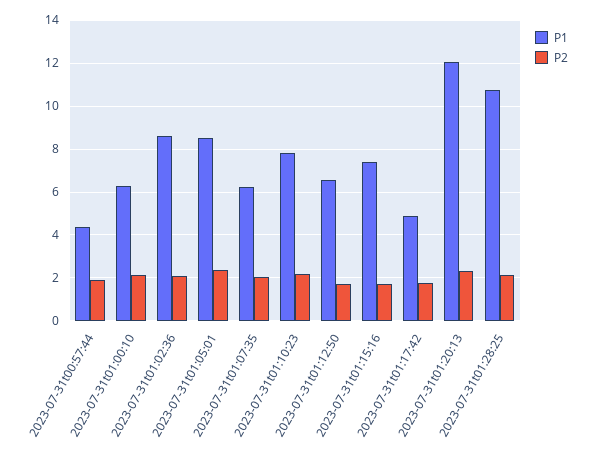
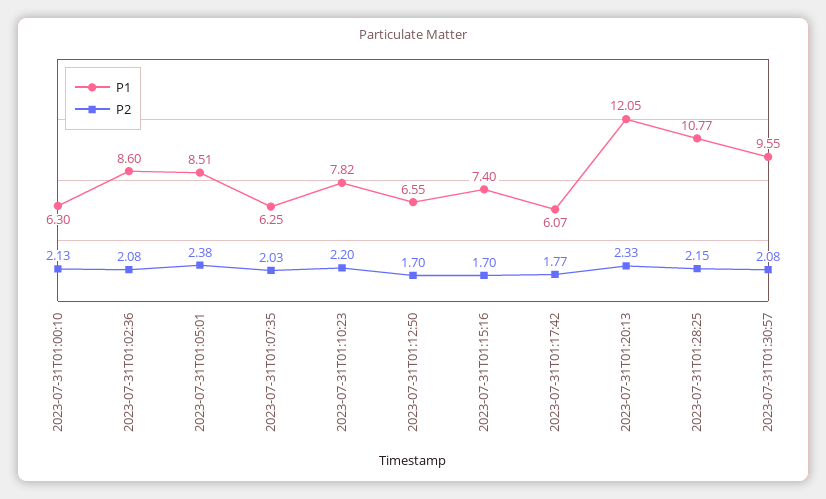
P1, 2023-07-31t00:57:44: 4.5 -> none
P2, 2023-07-31t00:57:44: 2 -> none
P1, 2023-07-31t01:17:42: 5 -> 6.07
P1, 2023-07-31T01:30:57: none -> 9.55
P2, 2023-07-31T01:30:57: none -> 2.08

